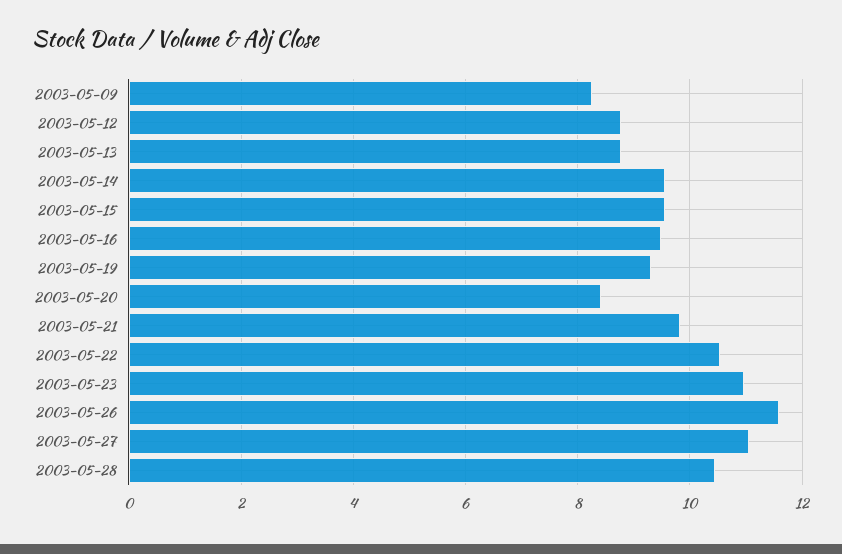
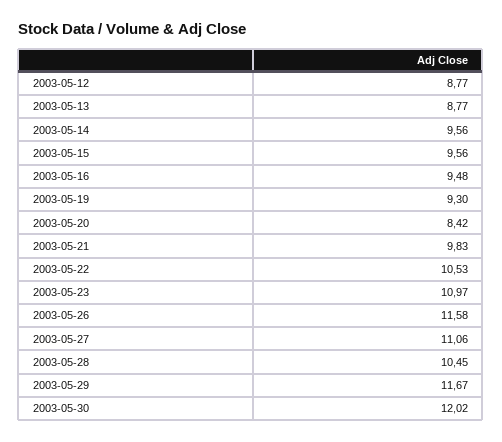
2003-05-09: 8.2 -> none
2003-05-29: none -> 11.67
2003-05-30: none -> 12.02

